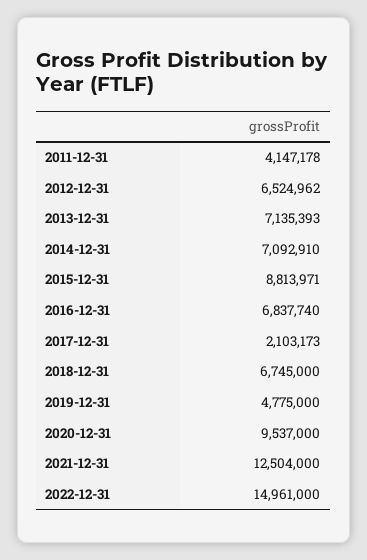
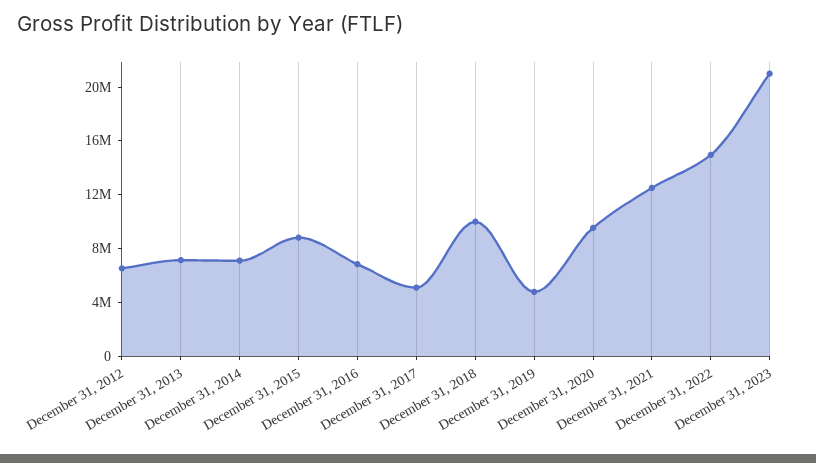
2011-12-31: 4147178 -> none
2017-12-31: 2103173 -> 5000000
2018-12-31: 6745000 -> 10000000
December 31, 2023: none -> 21000000

